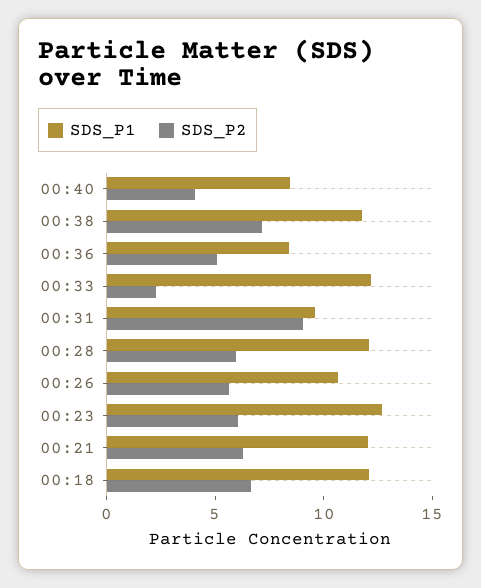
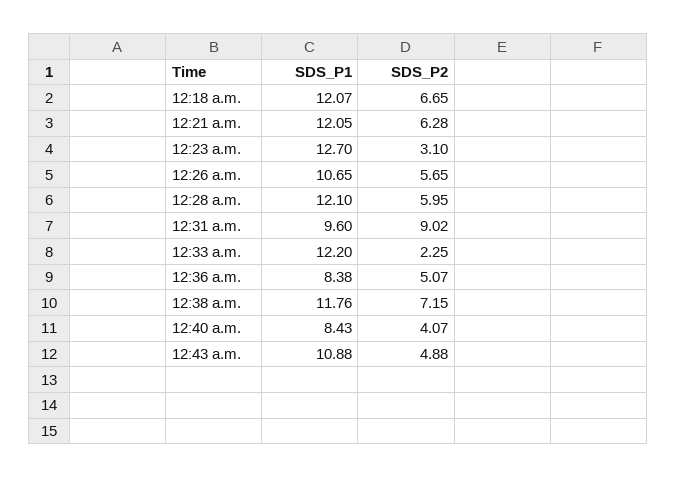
SDS_P2, 00:23: 6 -> 3.1
SDS_P1, 12:43 a.m.: none -> 10.88
SDS_P2, 12:43 a.m.: none -> 4.88

